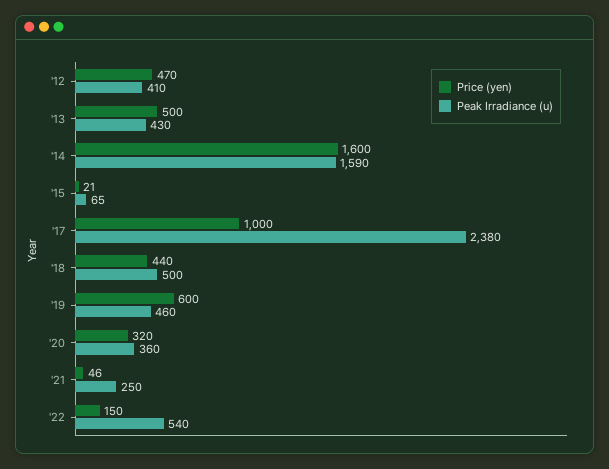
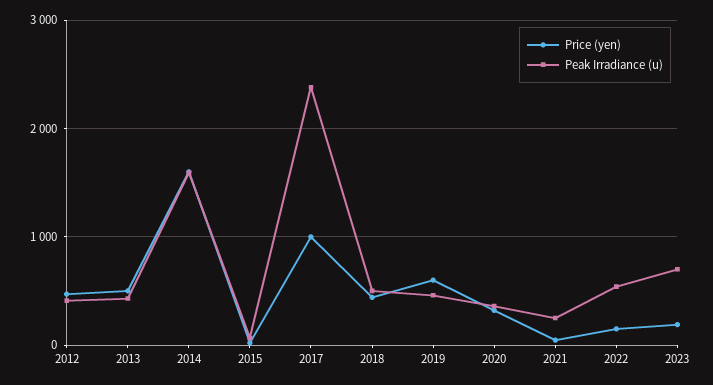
Price (yen), 2023: none -> 200
Peak Irradiance (u), 2023: none -> 700

